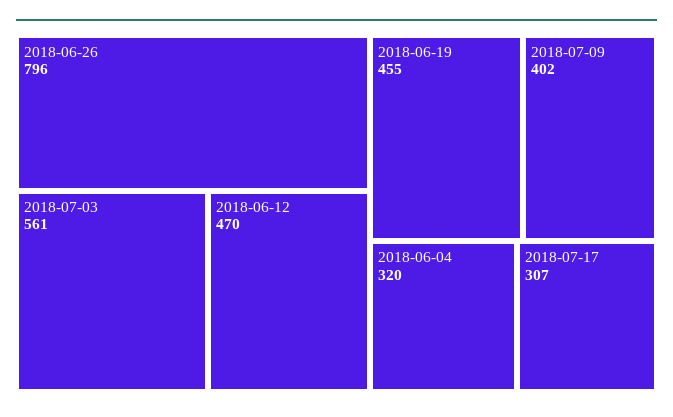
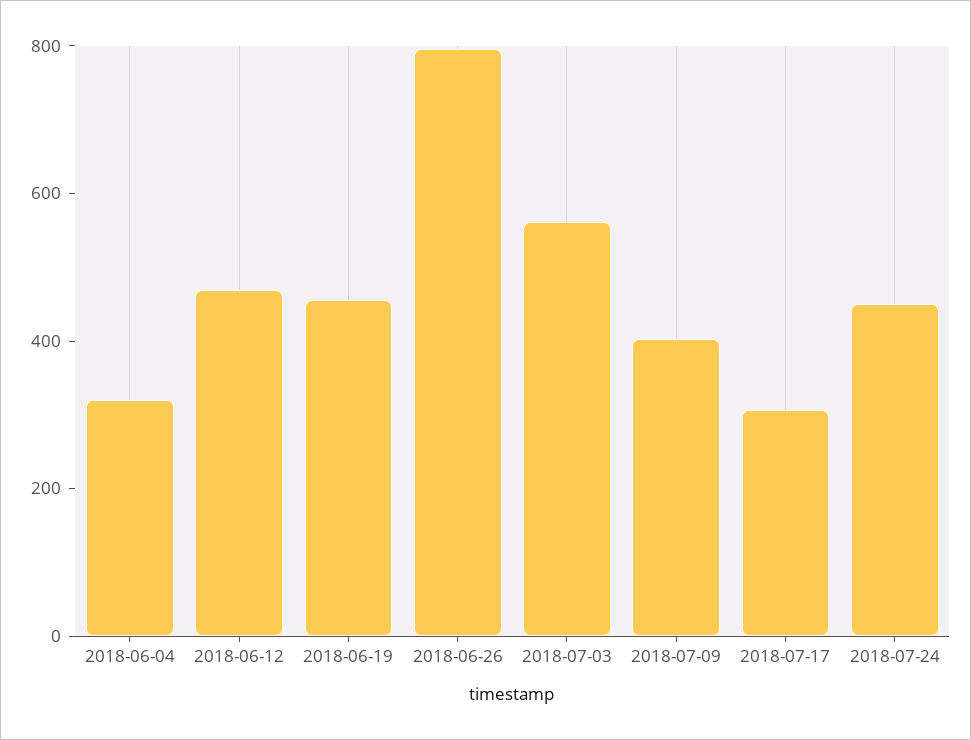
2018-07-24: none -> 450

